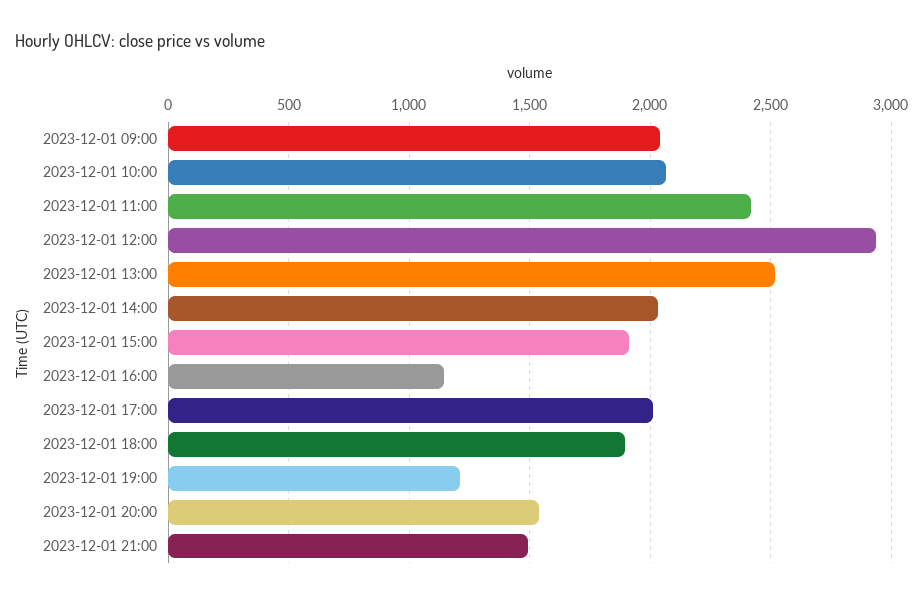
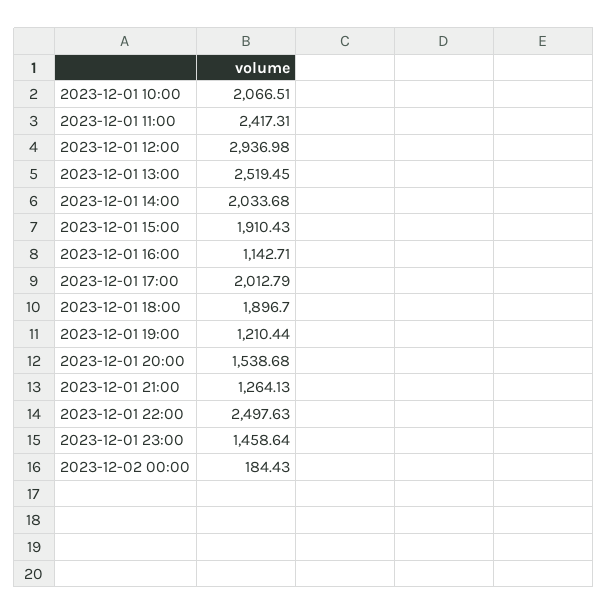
2023-12-01 09:00: 2050 -> none
2023-12-01 21:00: 1500 -> 1264.13
2023-12-01 22:00: none -> 2497.63
2023-12-01 23:00: none -> 1458.64
2023-12-02 00:00: none -> 184.43

